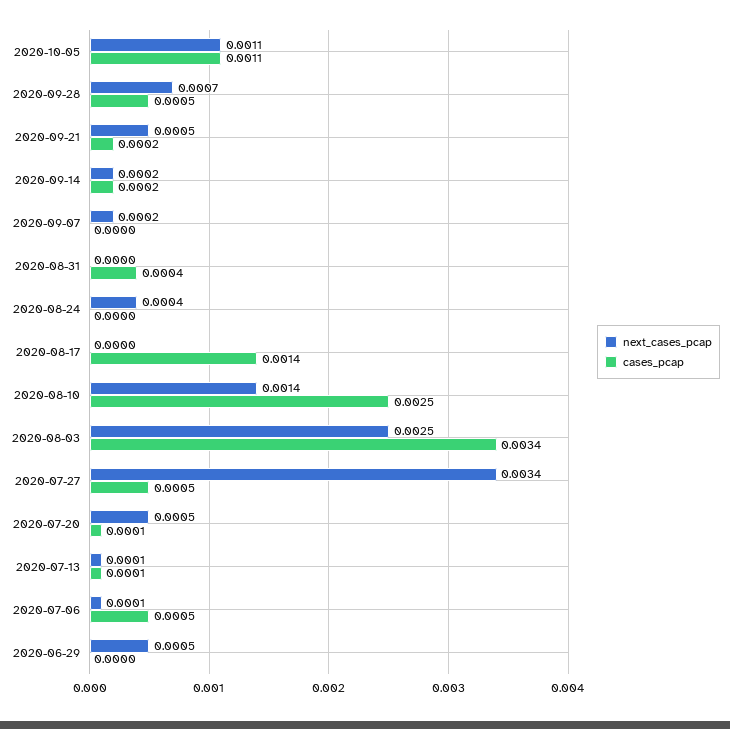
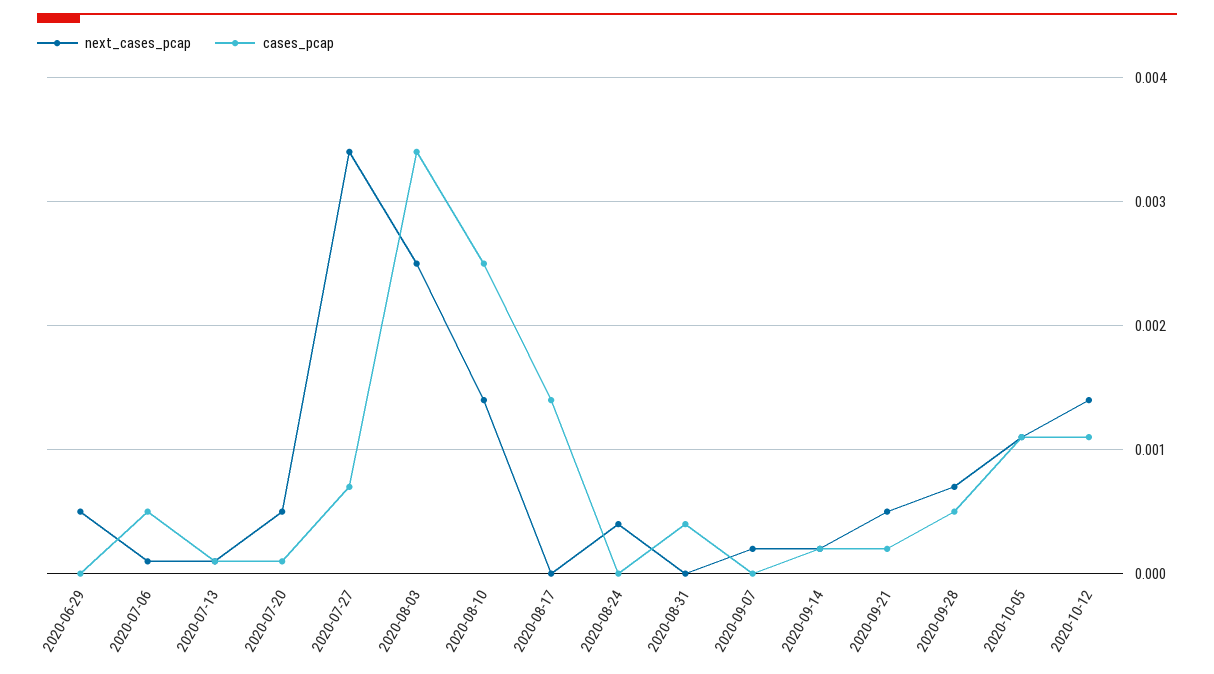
cases_pcap, 2020-07-27: 0.0005 -> 0.0007
next_cases_pcap, 2020-10-12: none -> 0.0014
cases_pcap, 2020-10-12: none -> 0.0011

